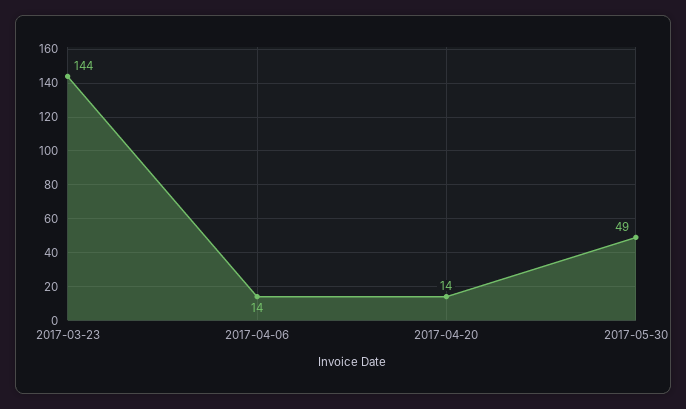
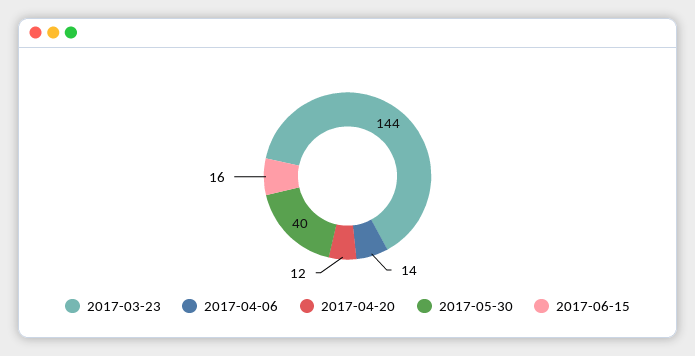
2017-04-20: 14 -> 12
2017-05-30: 49 -> 40
2017-06-15: none -> 16

